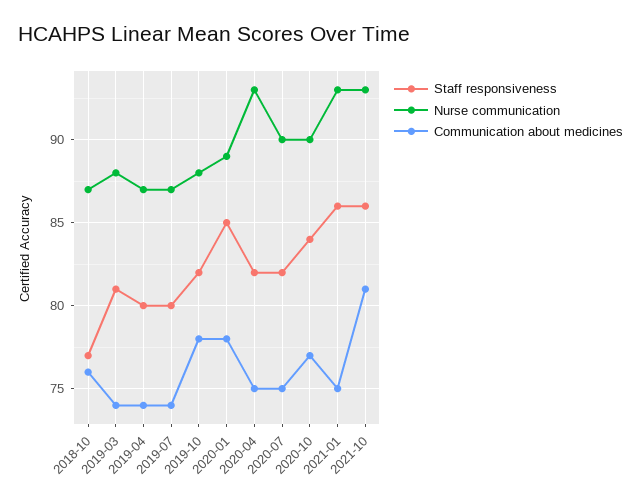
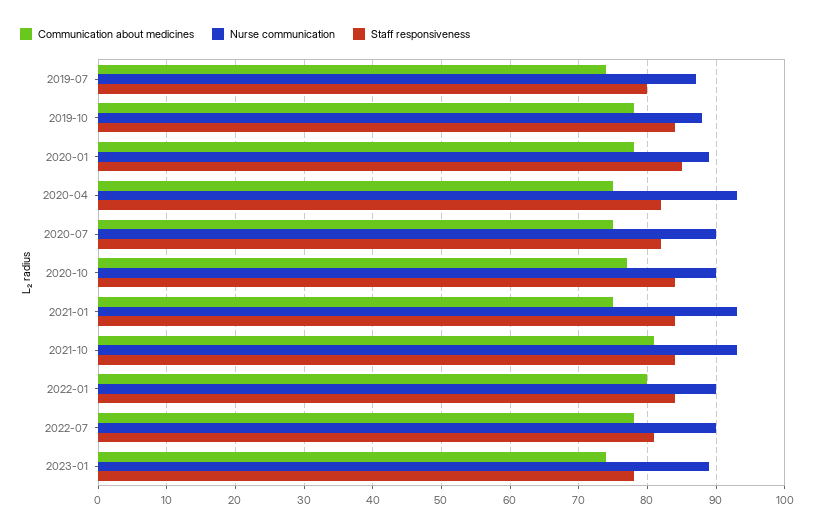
Staff responsiveness, 2018-10: 77 -> none
Nurse communication, 2018-10: 87 -> none
Communication about medicines, 2018-10: 76 -> none
Staff responsiveness, 2019-03: 81 -> none
Nurse communication, 2019-03: 88 -> none
Communication about medicines, 2019-03: 74 -> none
Staff responsiveness, 2019-04: 80 -> none
Nurse communication, 2019-04: 87 -> none
Communication about medicines, 2019-04: 74 -> none
Staff responsiveness, 2019-10: 82 -> 84
Staff responsiveness, 2021-01: 86 -> 84
Staff responsiveness, 2021-10: 86 -> 84
Communication about medicines, 2022-01: none -> 80
Nurse communication, 2022-01: none -> 90
Staff responsiveness, 2022-01: none -> 84
Communication about medicines, 2022-07: none -> 78
Nurse communication, 2022-07: none -> 90
Staff responsiveness, 2022-07: none -> 81
Communication about medicines, 2023-01: none -> 74
Nurse communication, 2023-01: none -> 89
Staff responsiveness, 2023-01: none -> 78

